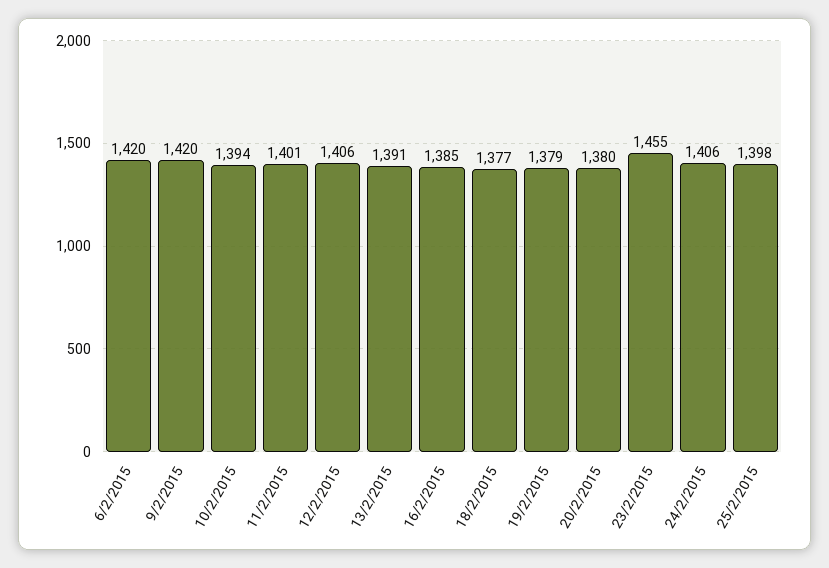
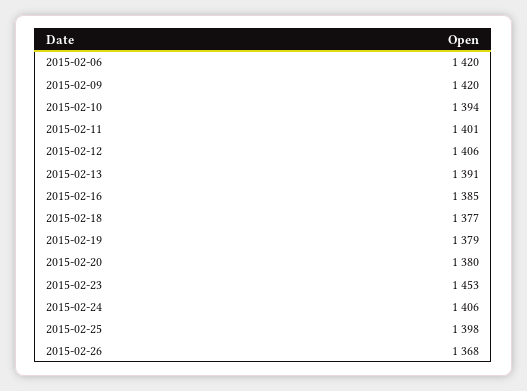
23/2/2015: 1455 -> 1453
2015-02-26: none -> 1368

